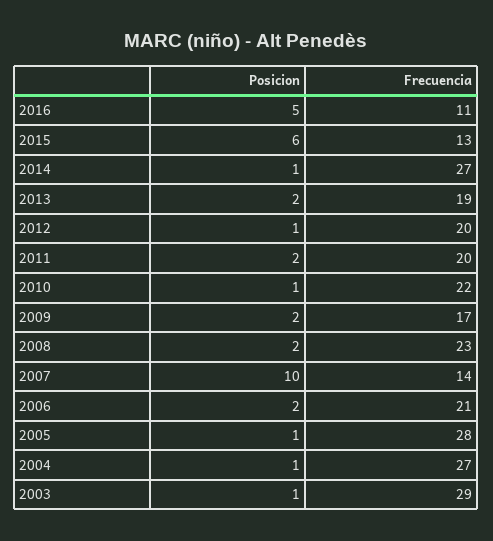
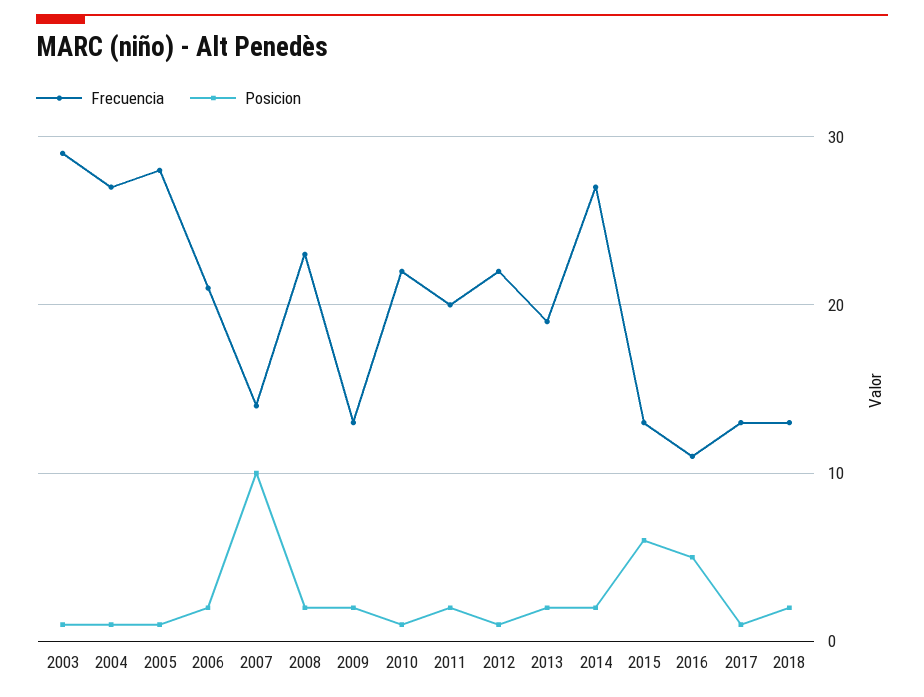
Posicion, 2014: 1 -> 2
Frecuencia, 2012: 20 -> 22
Frecuencia, 2009: 17 -> 13
Frecuencia, 2017: none -> 13
Posicion, 2017: none -> 1
Frecuencia, 2018: none -> 13
Posicion, 2018: none -> 2

